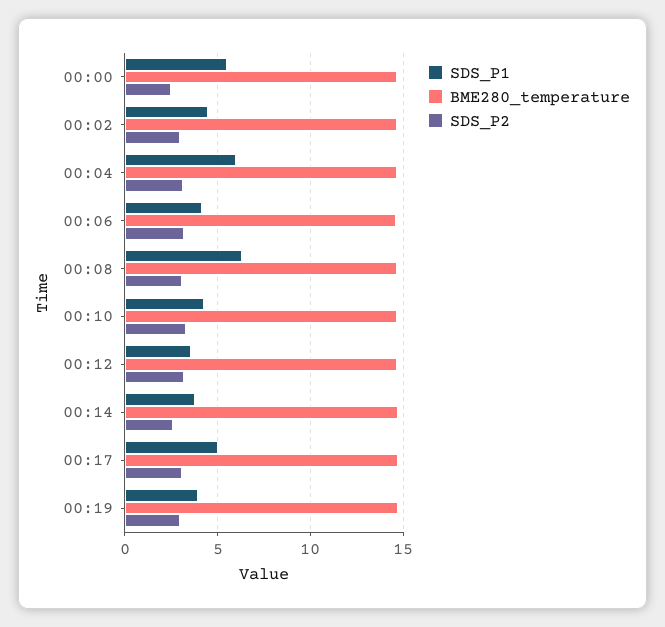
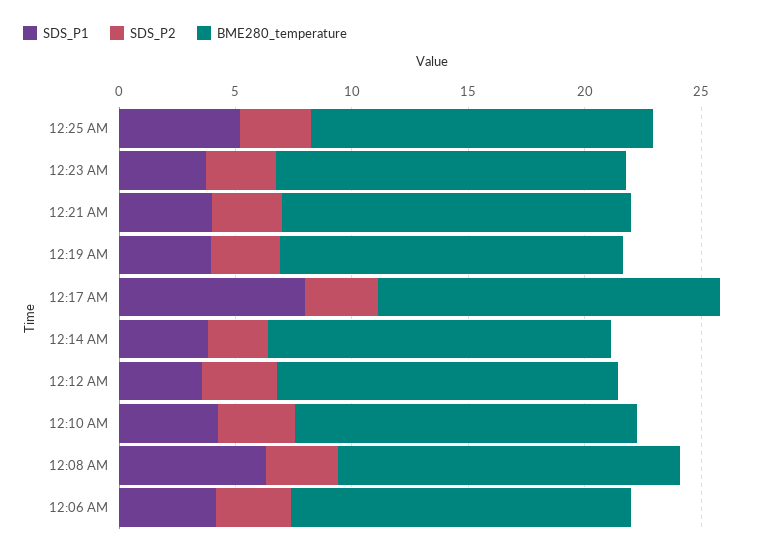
SDS_P1, 00:00: 5.5 -> none
BME280_temperature, 00:00: 14.5 -> none
SDS_P2, 00:00: 2.5 -> none
SDS_P1, 00:02: 4.5 -> none
BME280_temperature, 00:02: 14.5 -> none
SDS_P2, 00:02: 3 -> none
SDS_P1, 00:04: 6 -> none
BME280_temperature, 00:04: 14.5 -> none
SDS_P2, 00:04: 3 -> none
SDS_P1, 00:17: 5 -> 8
SDS_P1, 12:25 AM: none -> 5
SDS_P2, 12:25 AM: none -> 3
BME280_temperature, 12:25 AM: none -> 15
SDS_P1, 12:23 AM: none -> 4
SDS_P2, 12:23 AM: none -> 3
BME280_temperature, 12:23 AM: none -> 15
SDS_P1, 12:21 AM: none -> 4
SDS_P2, 12:21 AM: none -> 3
BME280_temperature, 12:21 AM: none -> 15

